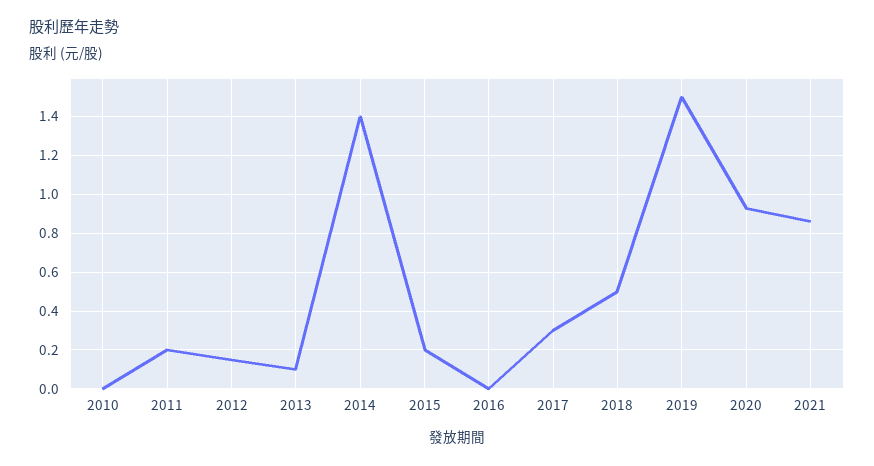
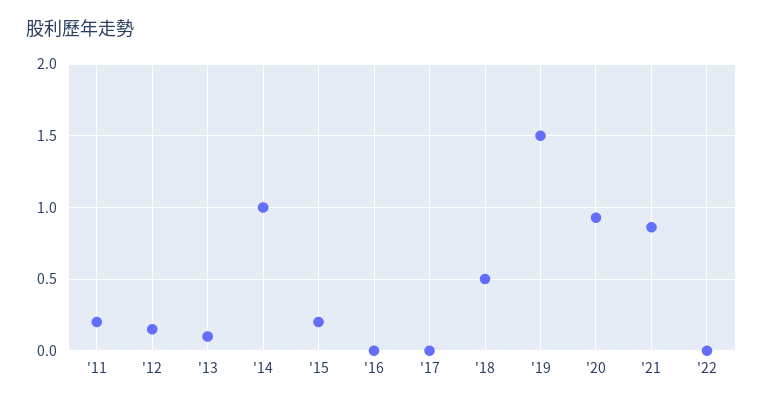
2010: 0 -> none
2014: 1.4 -> 1
2017: 0.3 -> 0
'22: none -> 0

